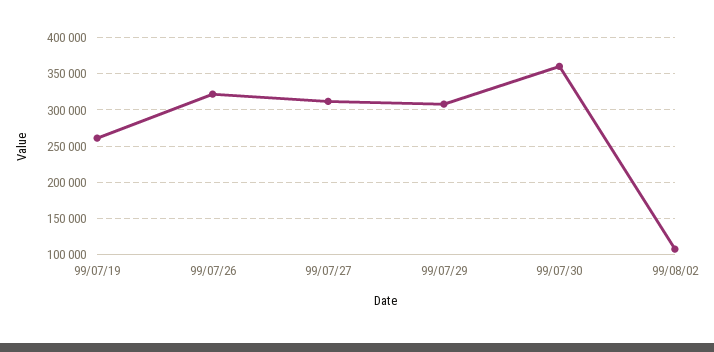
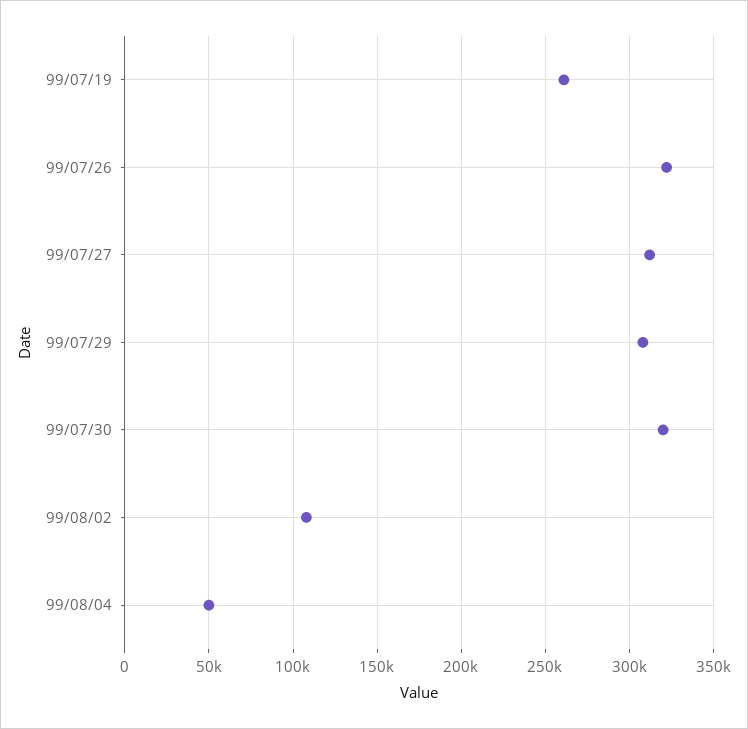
99/07/30: 360000 -> 320000
99/08/04: none -> 50000

